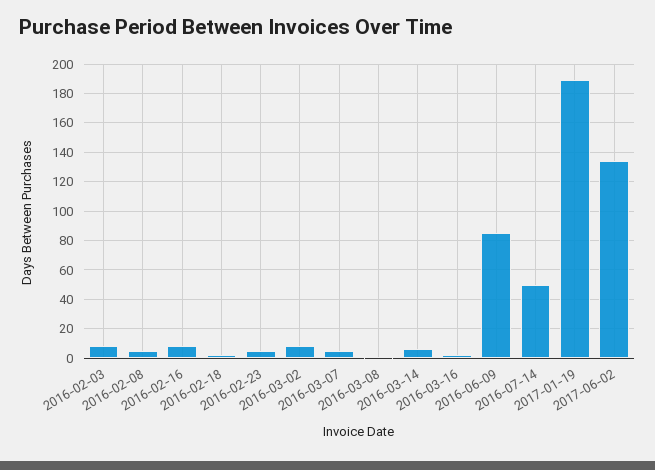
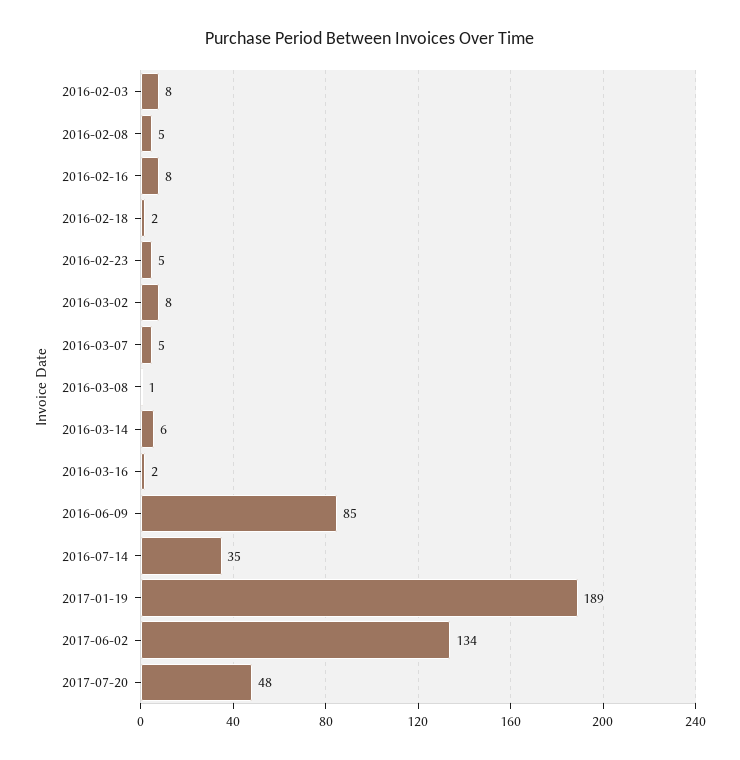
2016-07-14: 50 -> 35
2017-07-20: none -> 48

